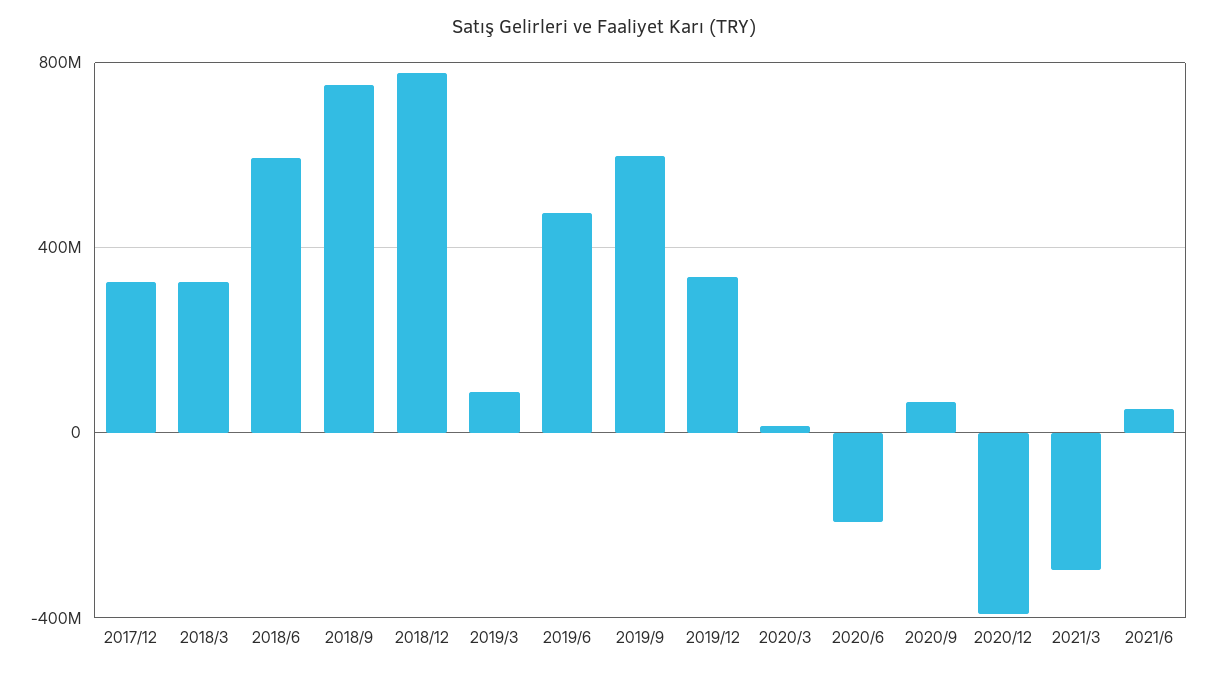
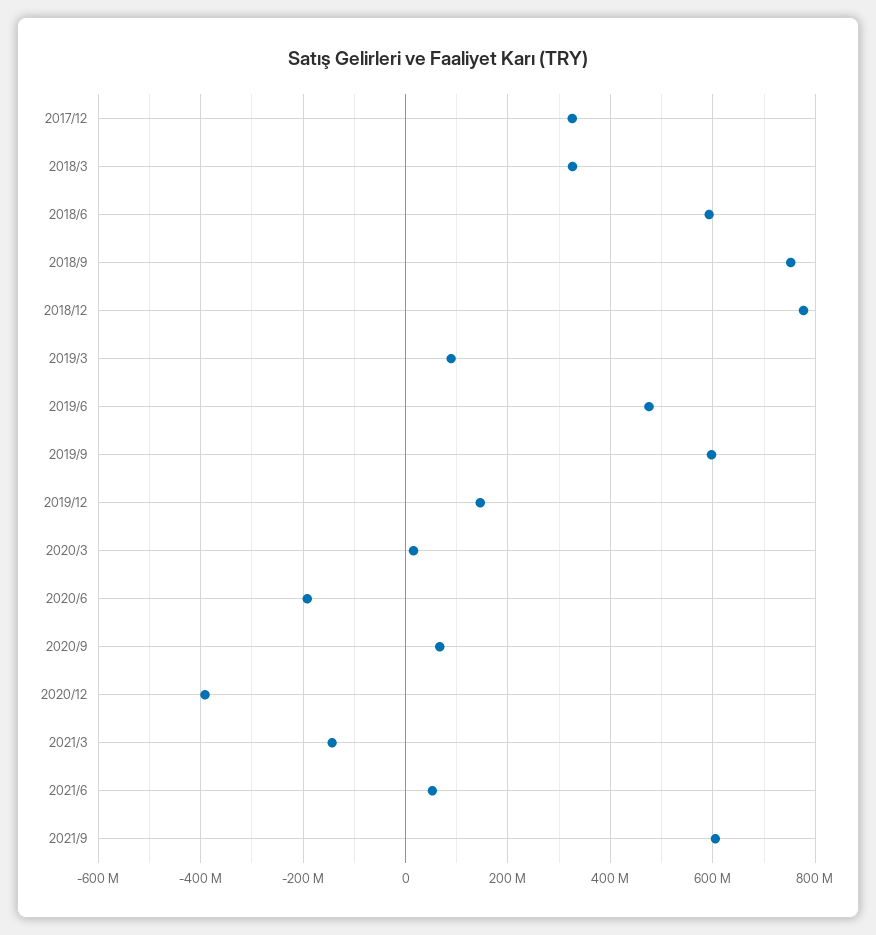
2019/12: 350000000 -> 140000000
2021/3: -300000000 -> -140000000
2021/9: none -> 600000000

